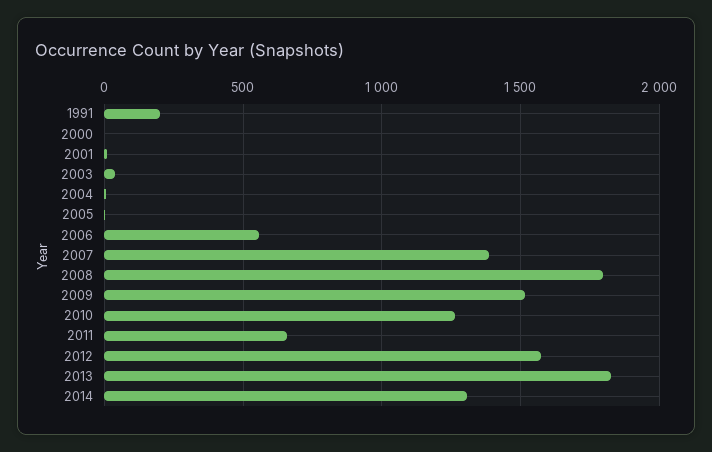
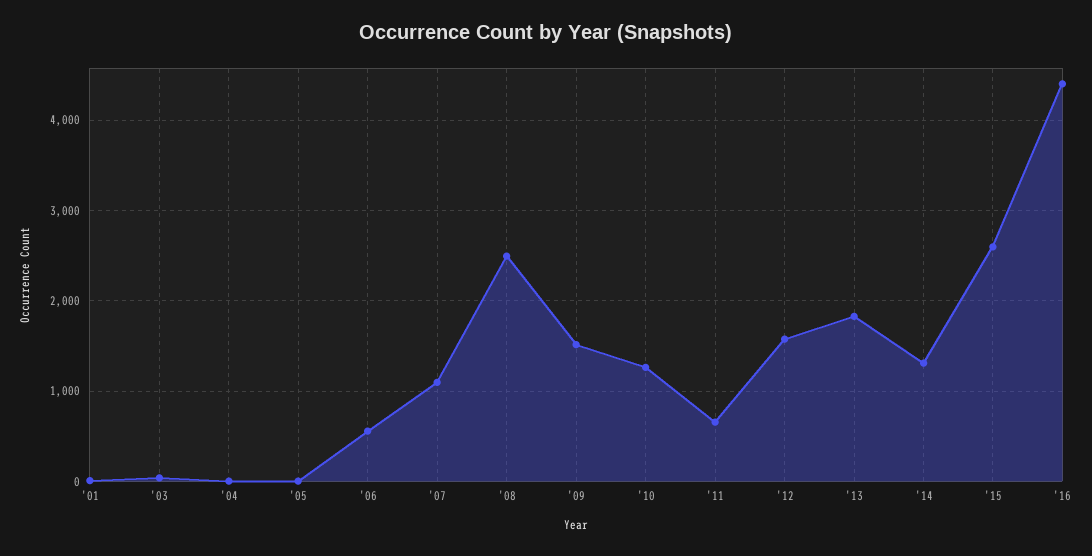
1991: 200 -> none
2000: 0 -> none
2007: 1400 -> 1100
2008: 1800 -> 2500
'15: none -> 2600
'16: none -> 4400

